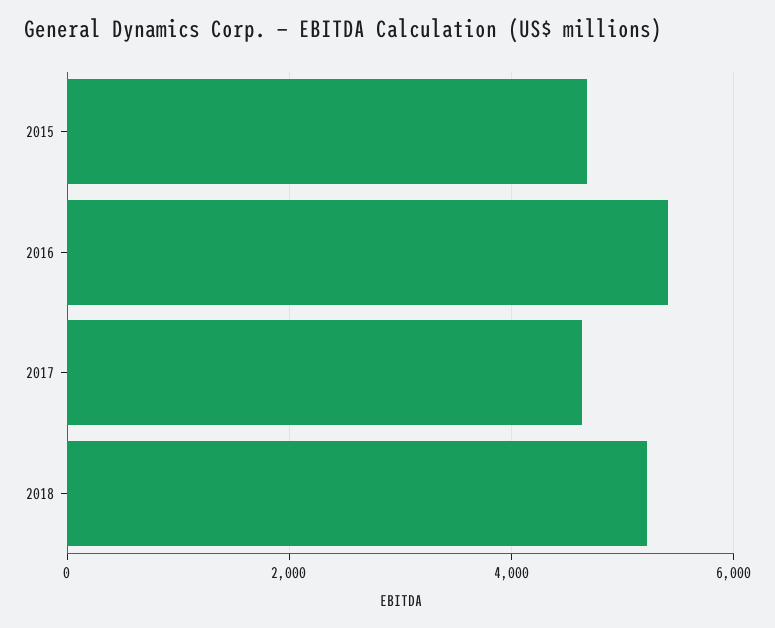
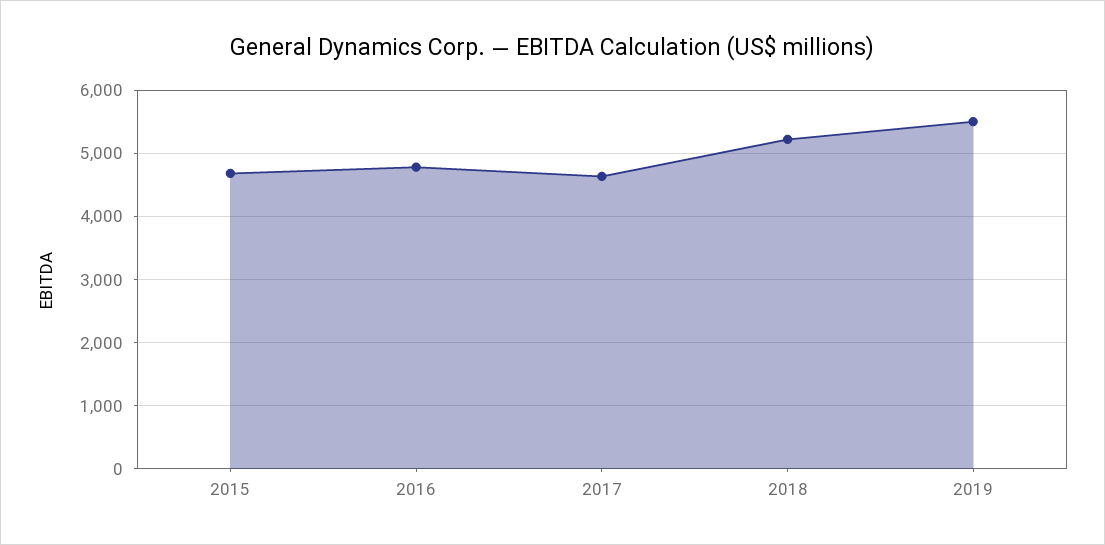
2016: 5400 -> 4800
2019: none -> 5500

